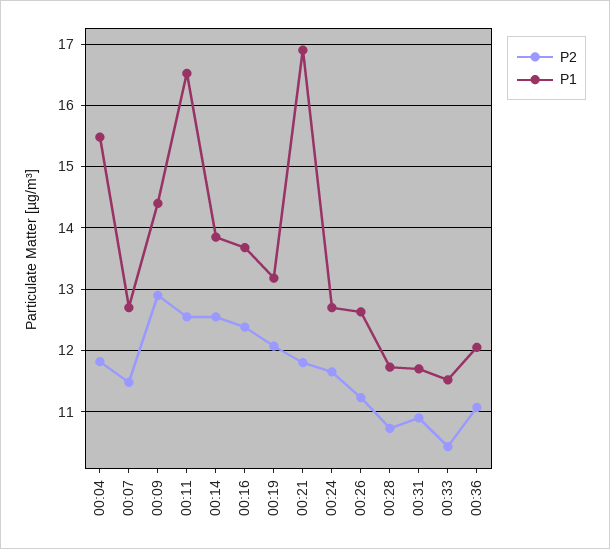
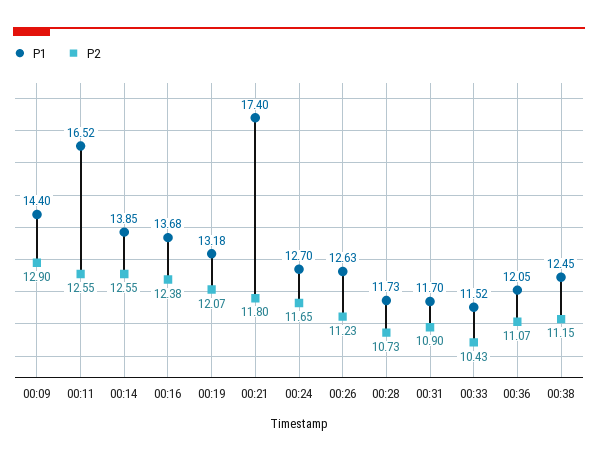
P2, 00:04: 11.8 -> none
P1, 00:04: 15.5 -> none
P2, 00:07: 11.5 -> none
P1, 00:07: 12.7 -> none
P1, 00:21: 16.9 -> 17.4
P1, 00:38: none -> 12.45
P2, 00:38: none -> 11.15

